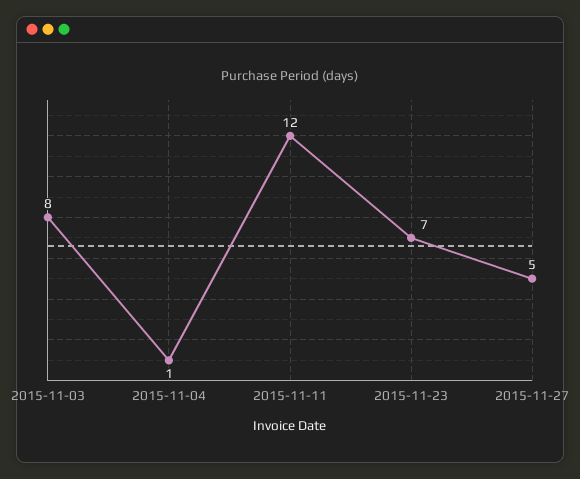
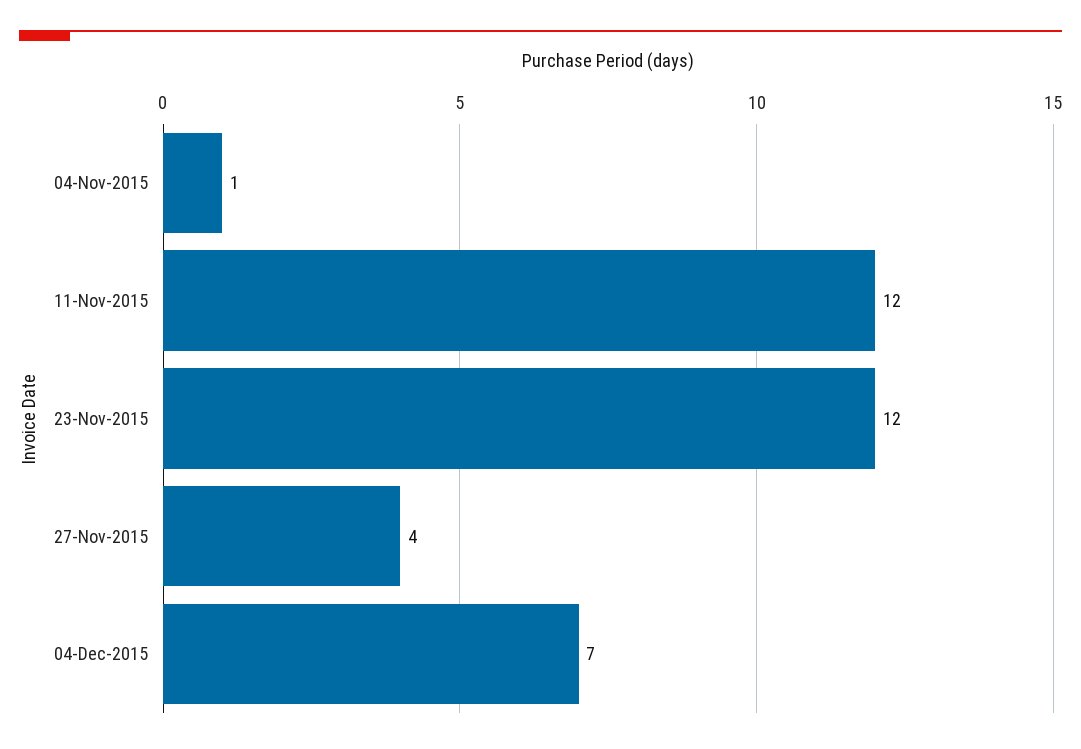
2015-11-03: 8 -> none
2015-11-23: 7 -> 12
2015-11-27: 5 -> 4
04-Dec-2015: none -> 7

